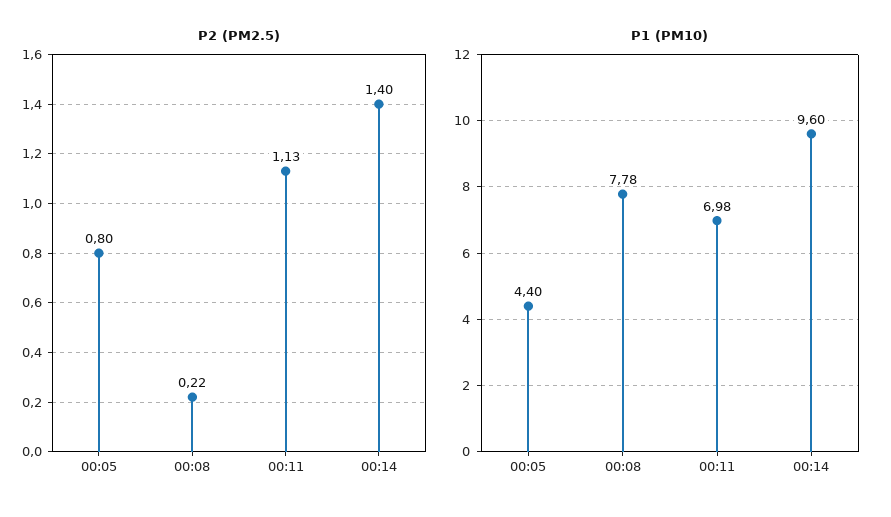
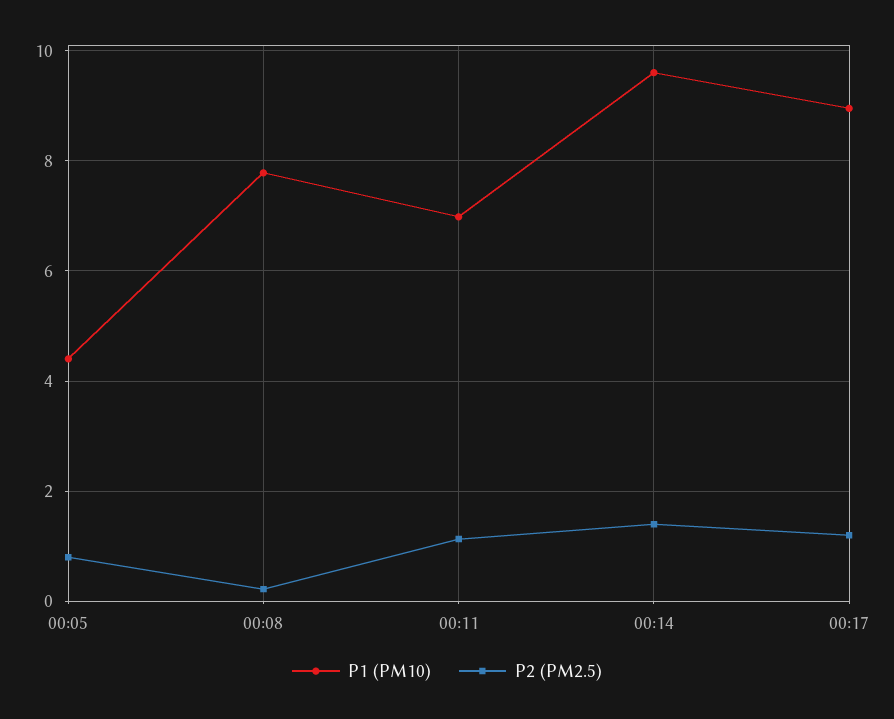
P1 (PM10), 00:17: none -> 9
P2 (PM2.5), 00:17: none -> 1.2

